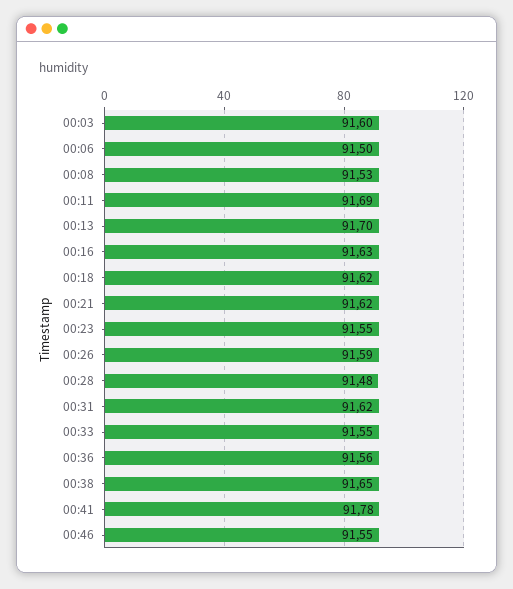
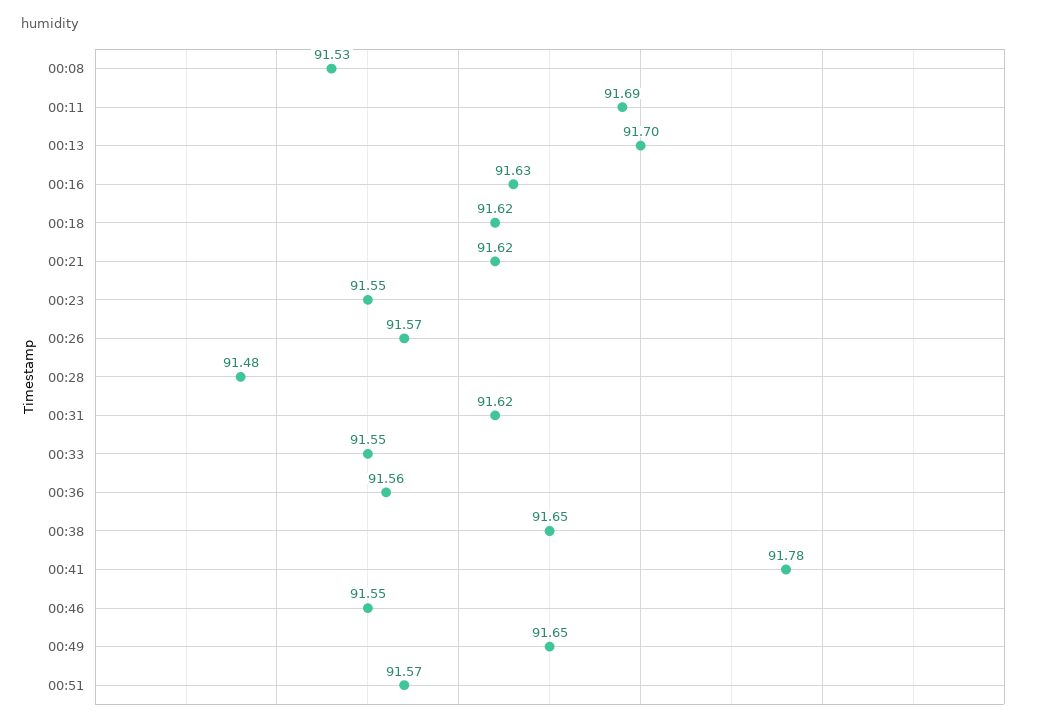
00:03: 91.6 -> none
00:06: 91.5 -> none
00:26: 91.59 -> 91.57
00:49: none -> 91.65
00:51: none -> 91.57

